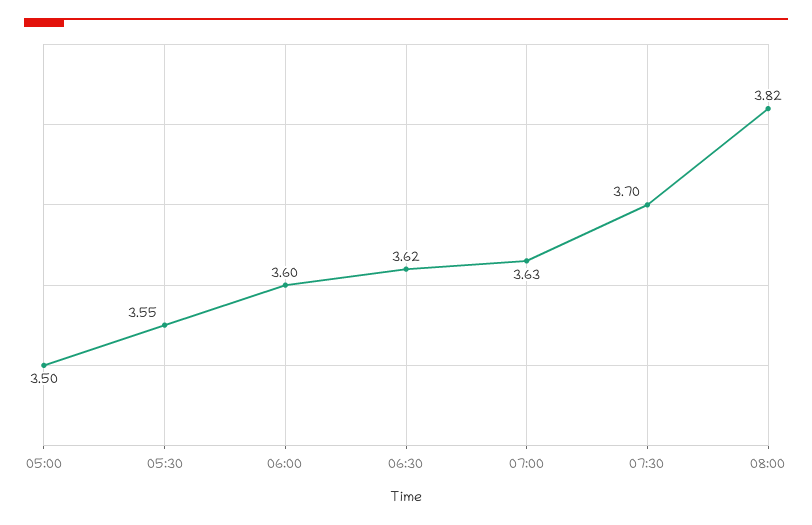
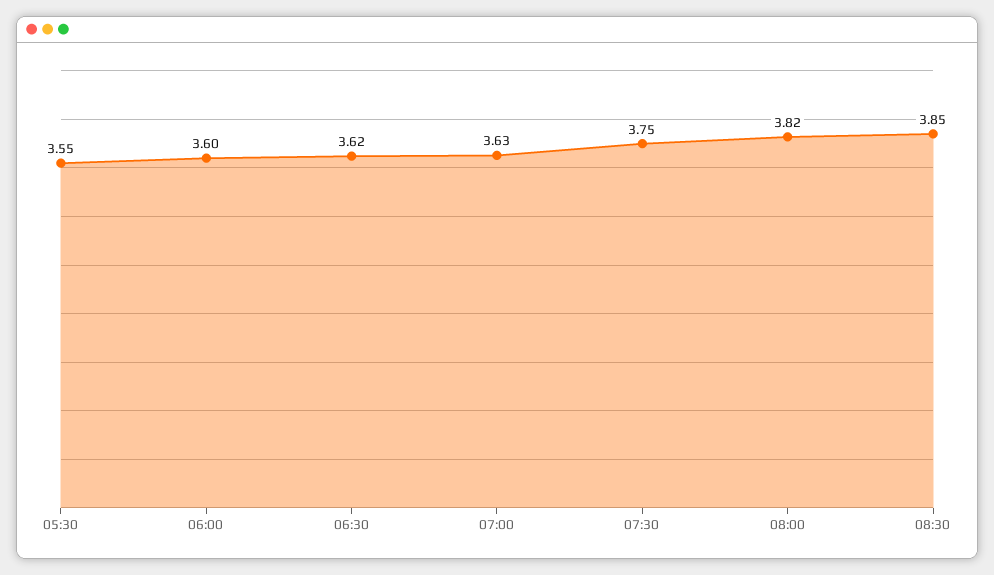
05:00: 3.5 -> none
07:30: 3.7 -> 3.75
08:30: none -> 3.85

